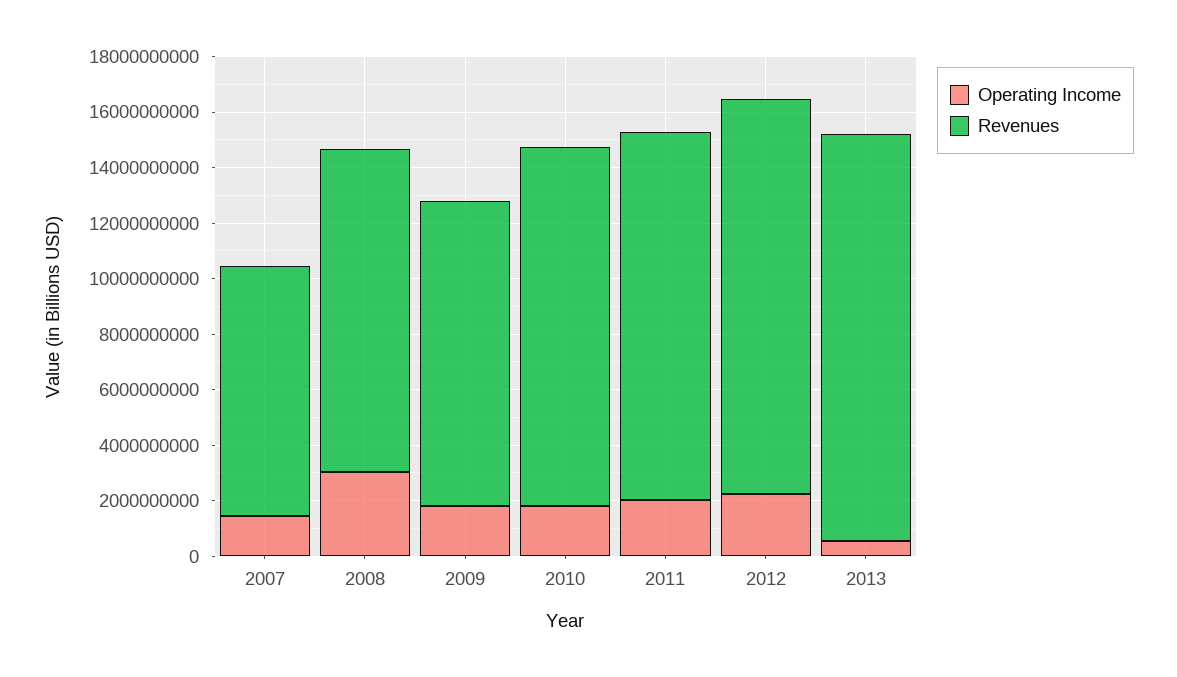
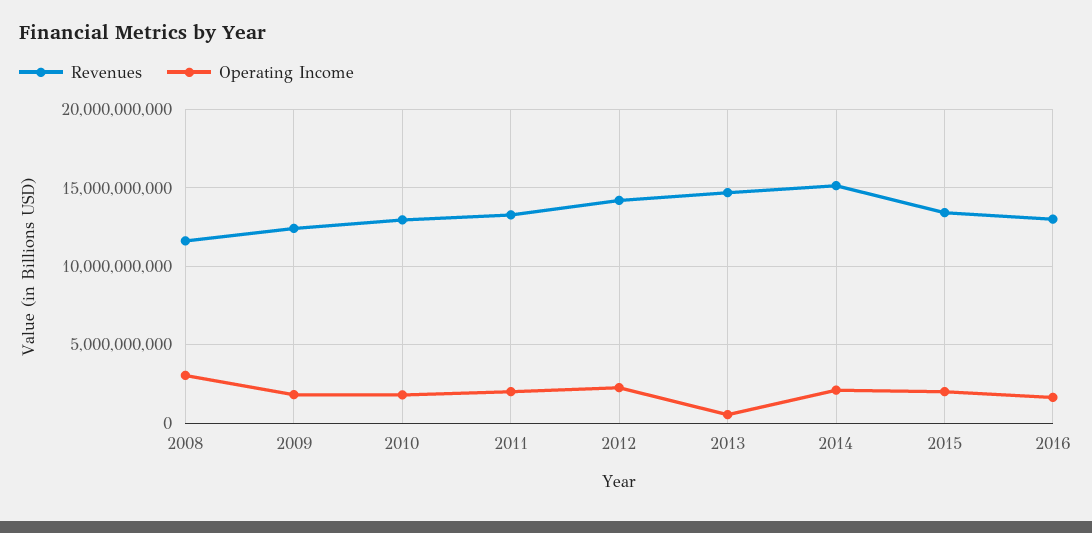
Operating Income, 2007: 1500000000 -> none
Revenues, 2007: 9000000000 -> none
Revenues, 2009: 11000000000 -> 12500000000
Revenues, 2014: none -> 15000000000
Operating Income, 2014: none -> 2000000000
Revenues, 2015: none -> 13500000000
Operating Income, 2015: none -> 2000000000
Revenues, 2016: none -> 13000000000
Operating Income, 2016: none -> 1500000000

